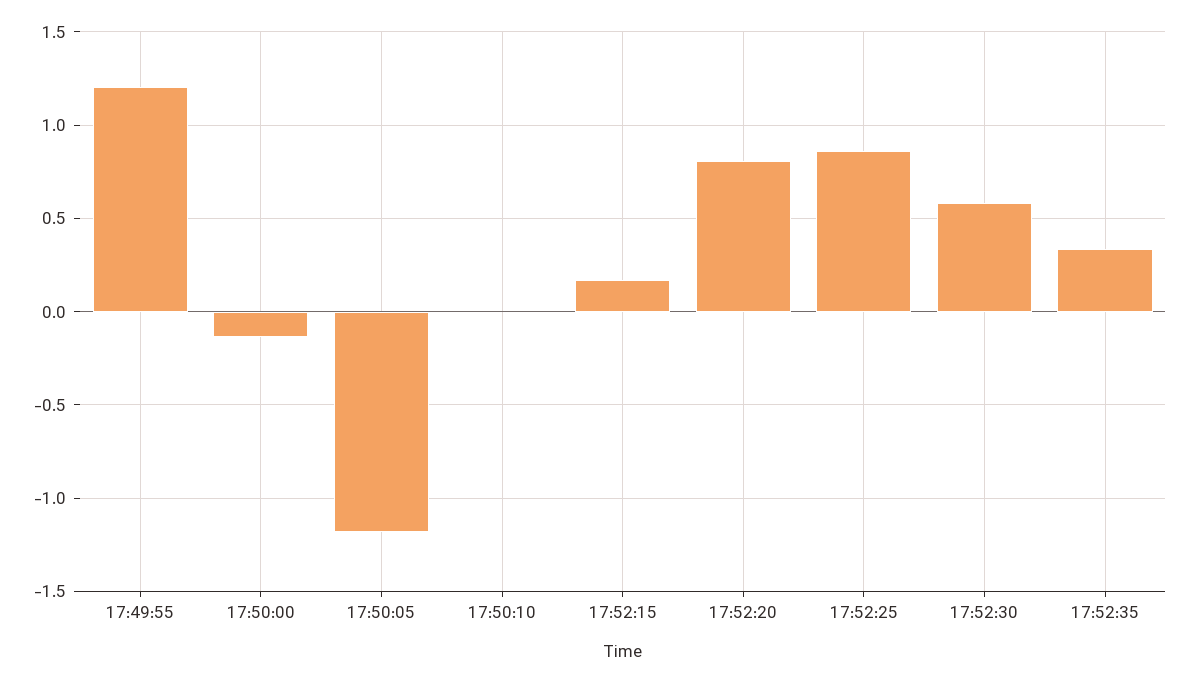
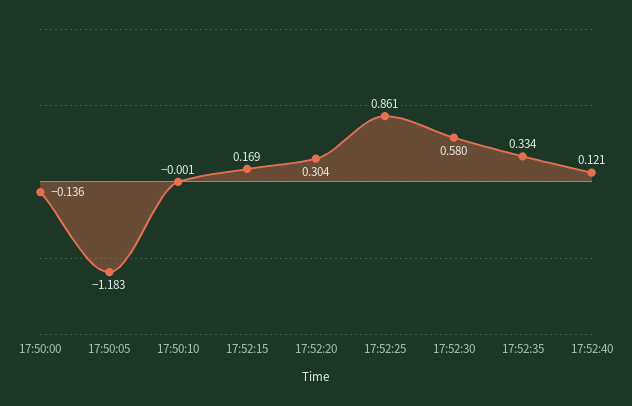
17:49:55: 1.2 -> none
17:52:20: 0.8 -> 0.304
17:52:40: none -> 0.121

